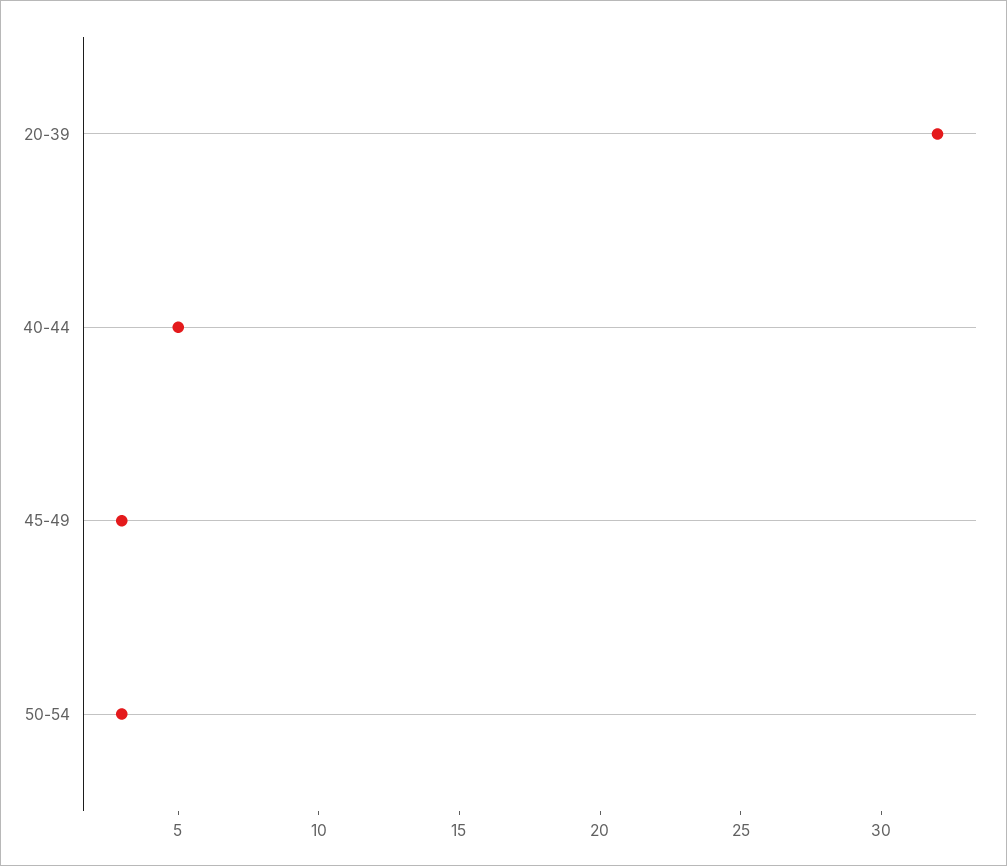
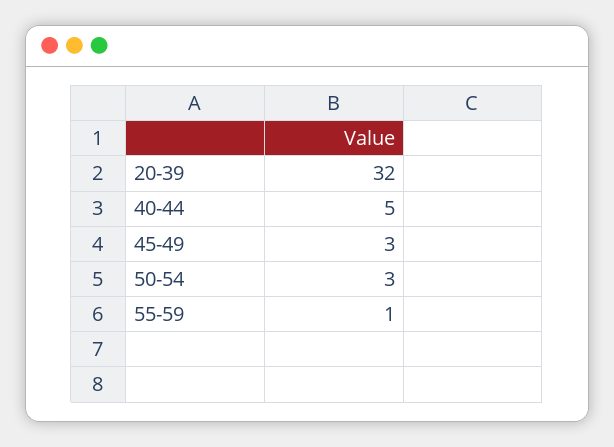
55-59: none -> 1

